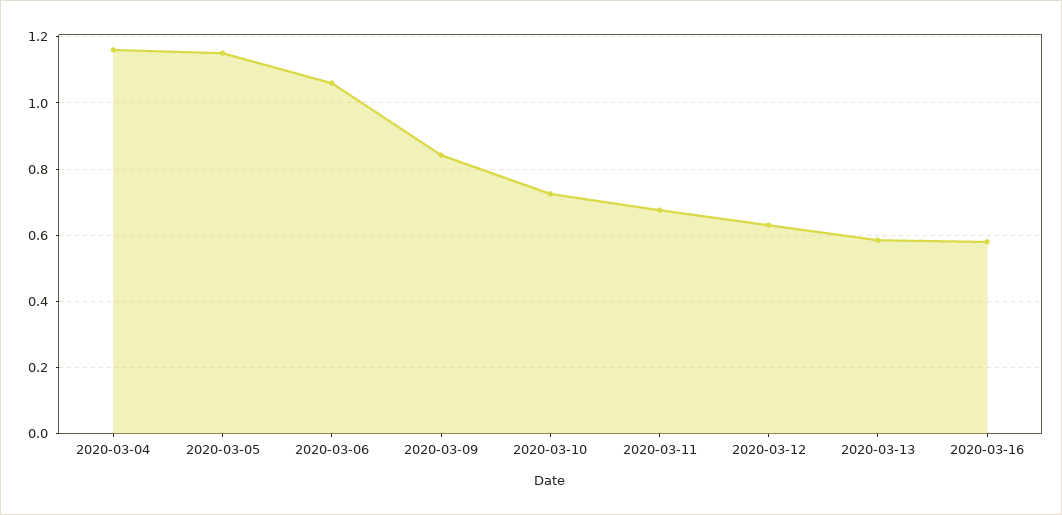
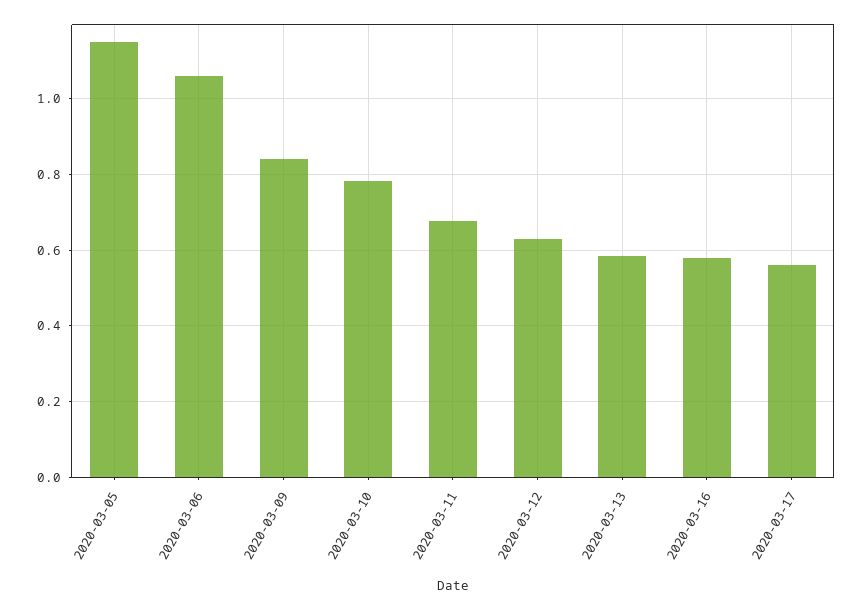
2020-03-04: 1.16 -> none
2020-03-10: 0.72 -> 0.78
2020-03-17: none -> 0.56

